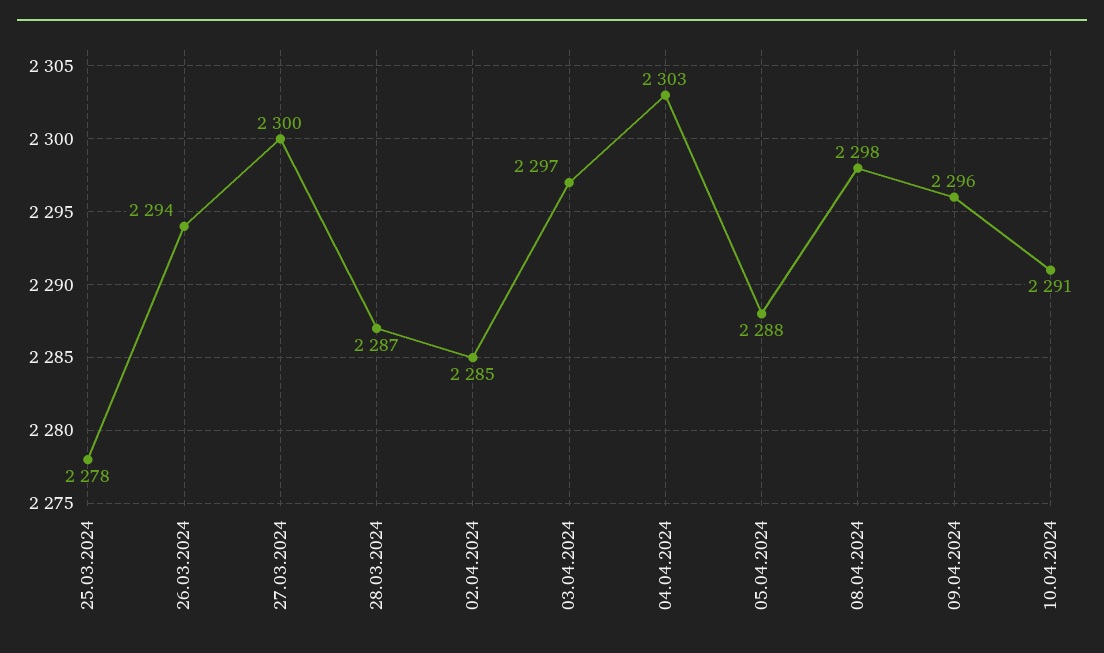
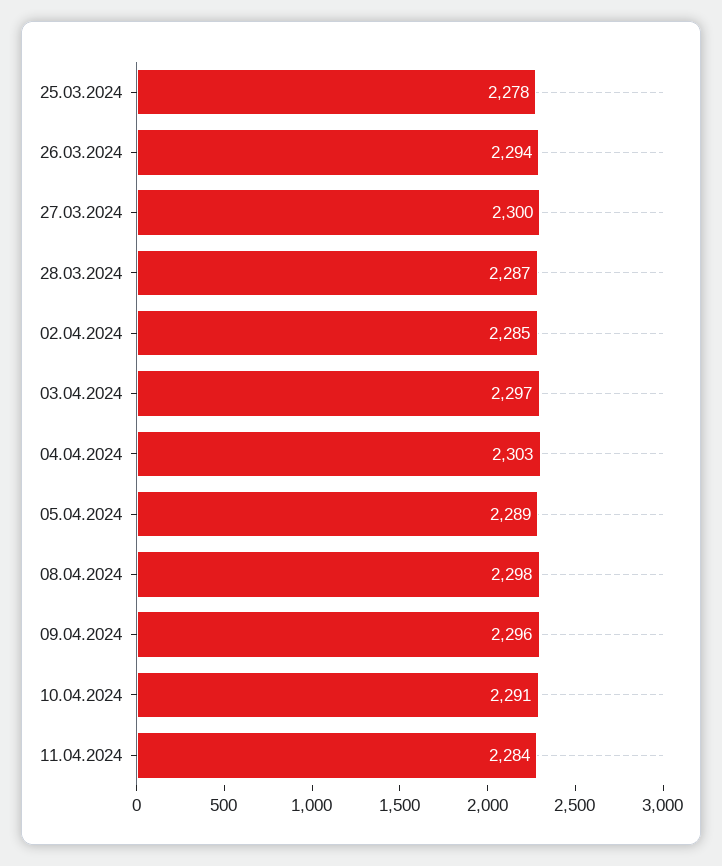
05.04.2024: 2288 -> 2289
11.04.2024: none -> 2284

